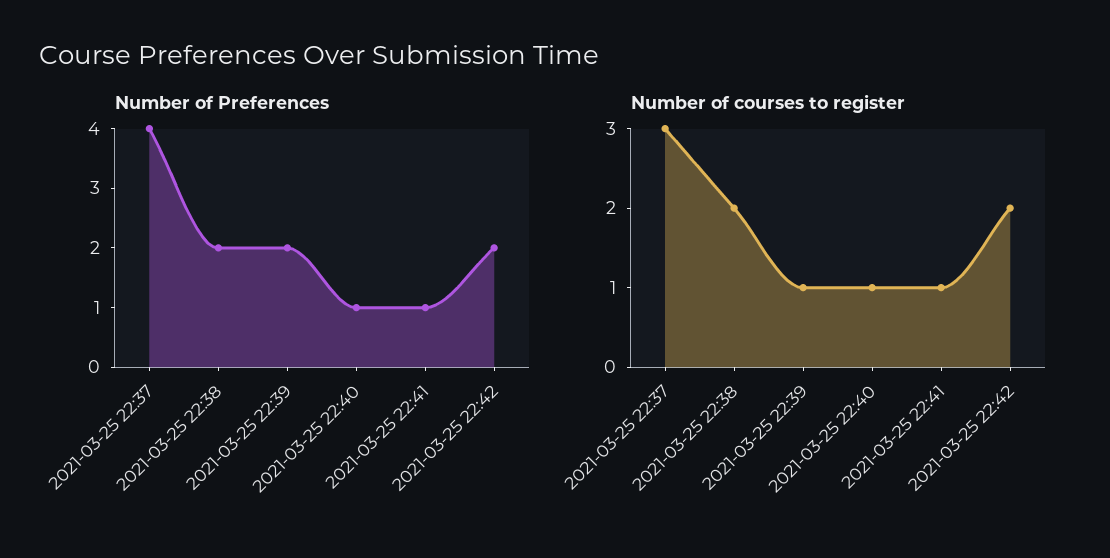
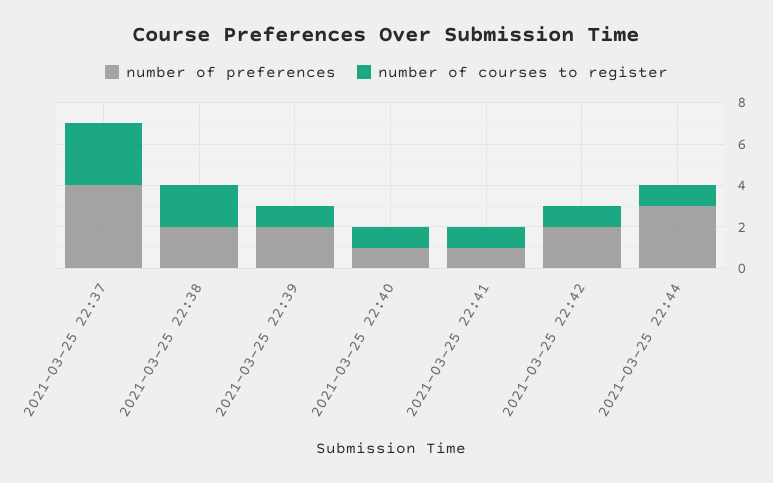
Number of courses to register, 2021-03-25 22:42: 2 -> 1
Number of Preferences, 2021-03-25 22:44: none -> 3
Number of courses to register, 2021-03-25 22:44: none -> 1

